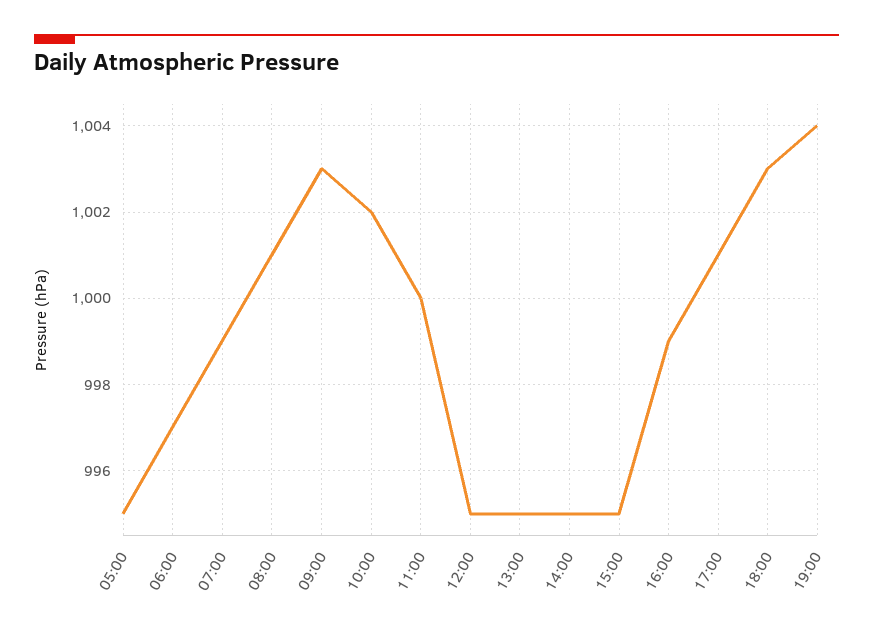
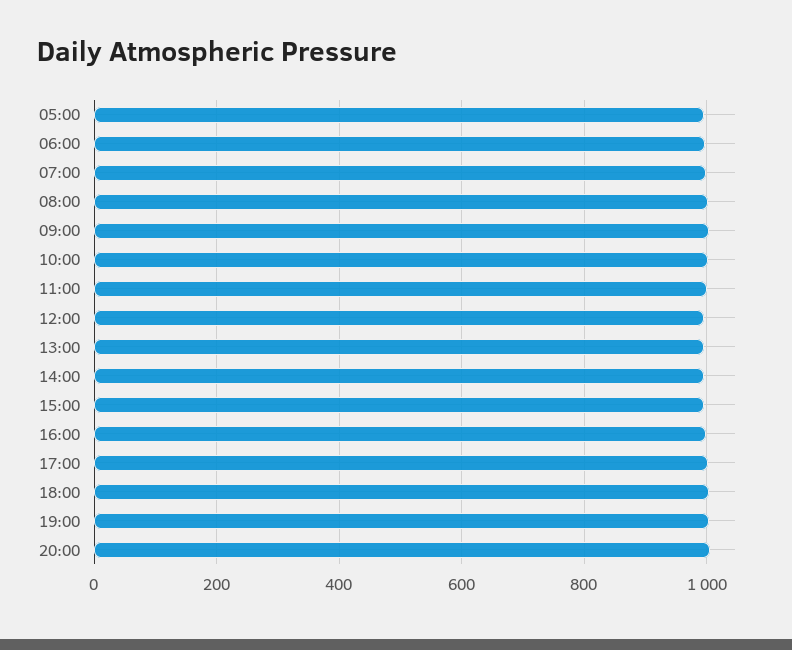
20:00: none -> 1000

